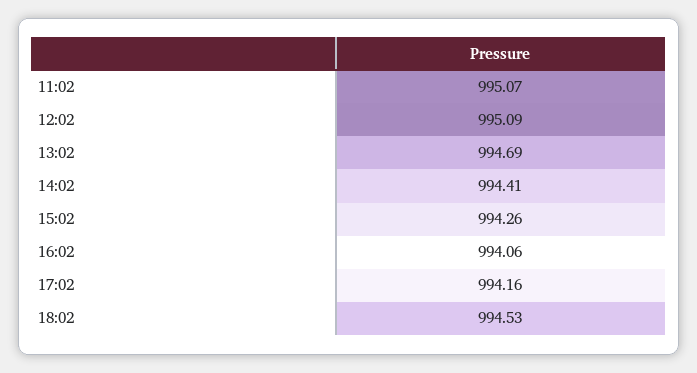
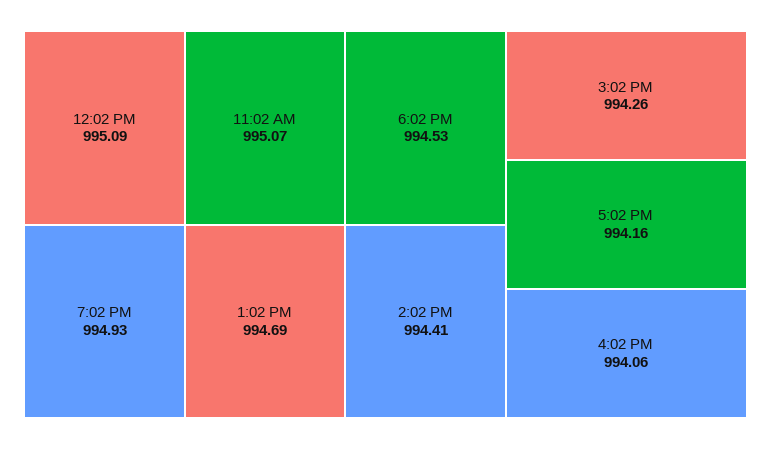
7:02 PM: none -> 994.93

